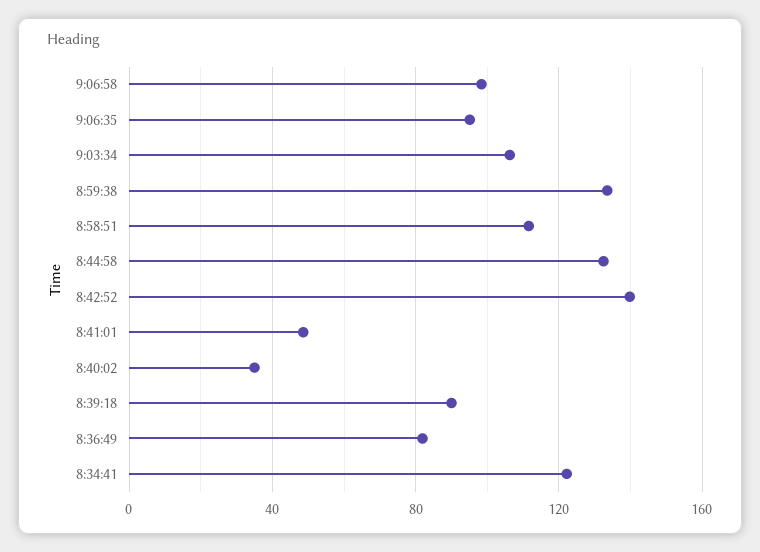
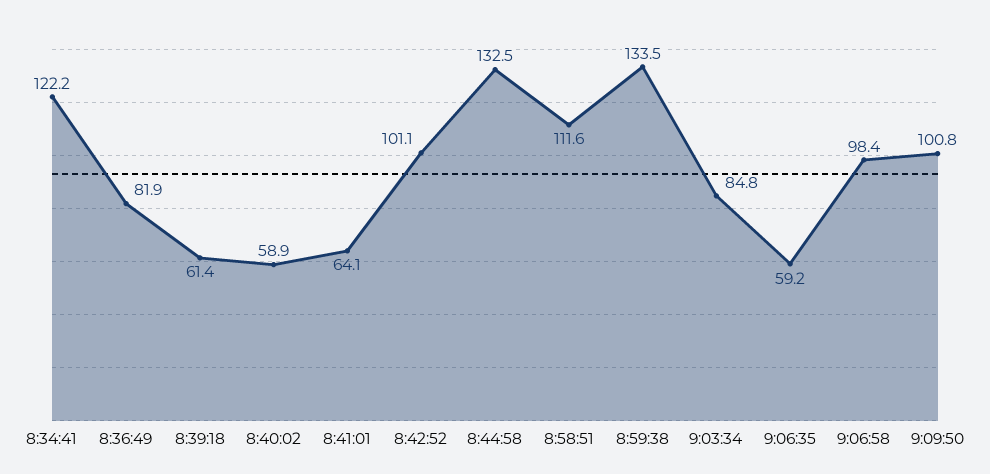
9:06:35: 95 -> 59.2
9:03:34: 105 -> 84.8
8:42:52: 140 -> 101.1
8:41:01: 50 -> 64.1
8:40:02: 35 -> 58.9
8:39:18: 90 -> 61.4
9:09:50: none -> 100.8

